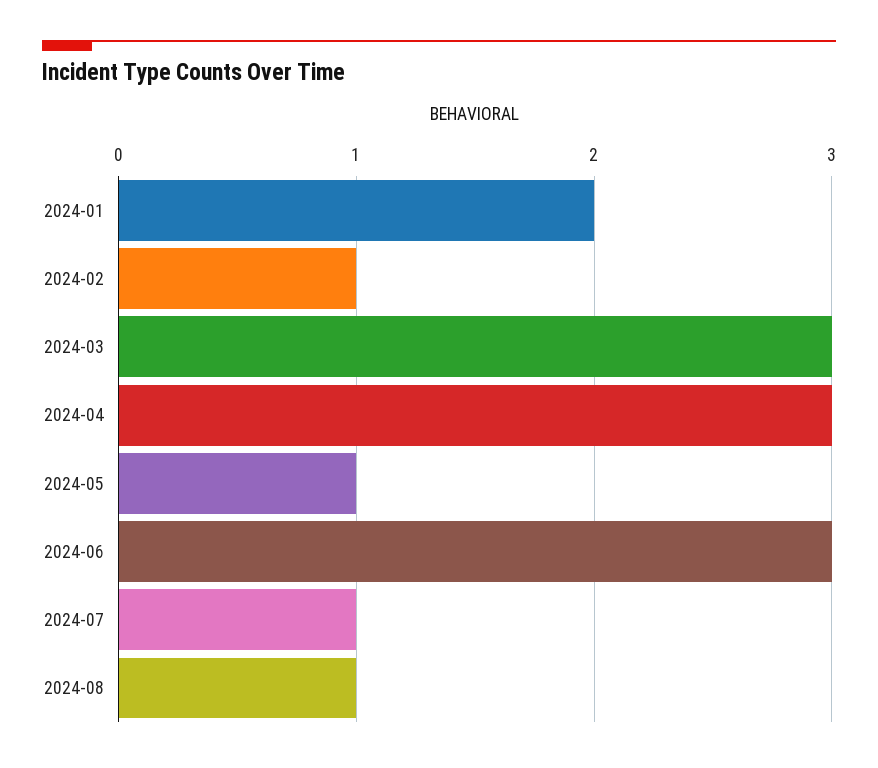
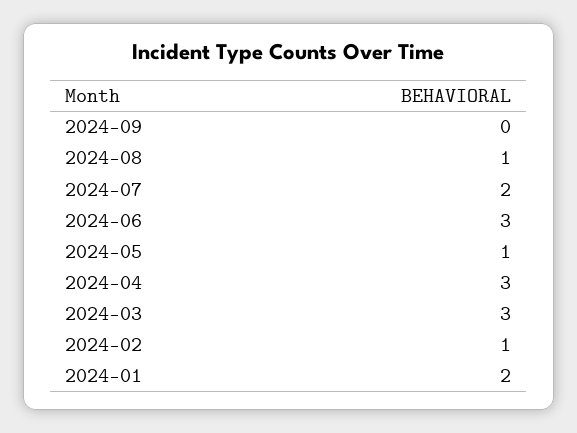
2024-07: 1 -> 2
2024-09: none -> 0

